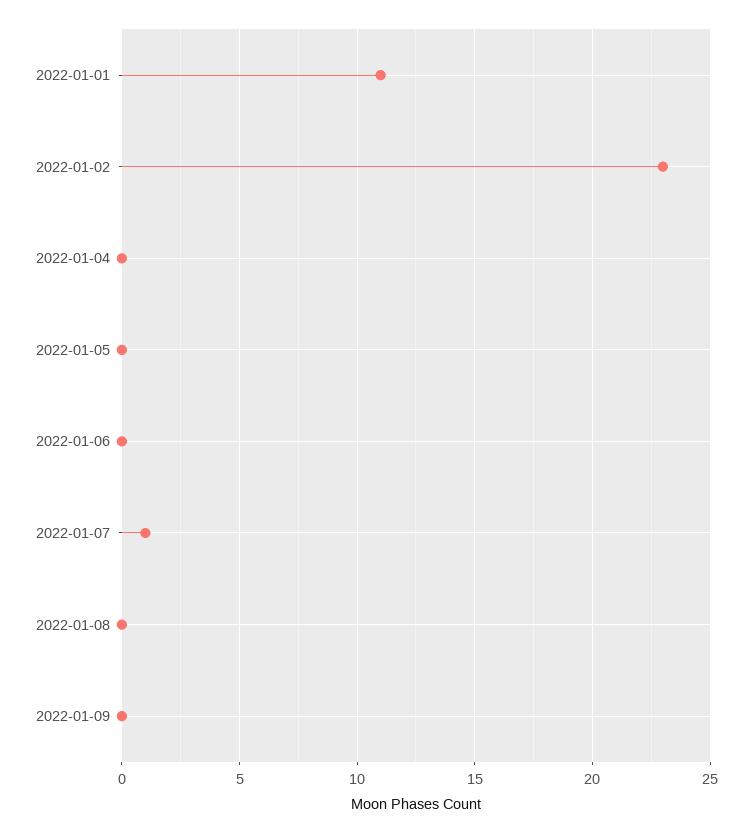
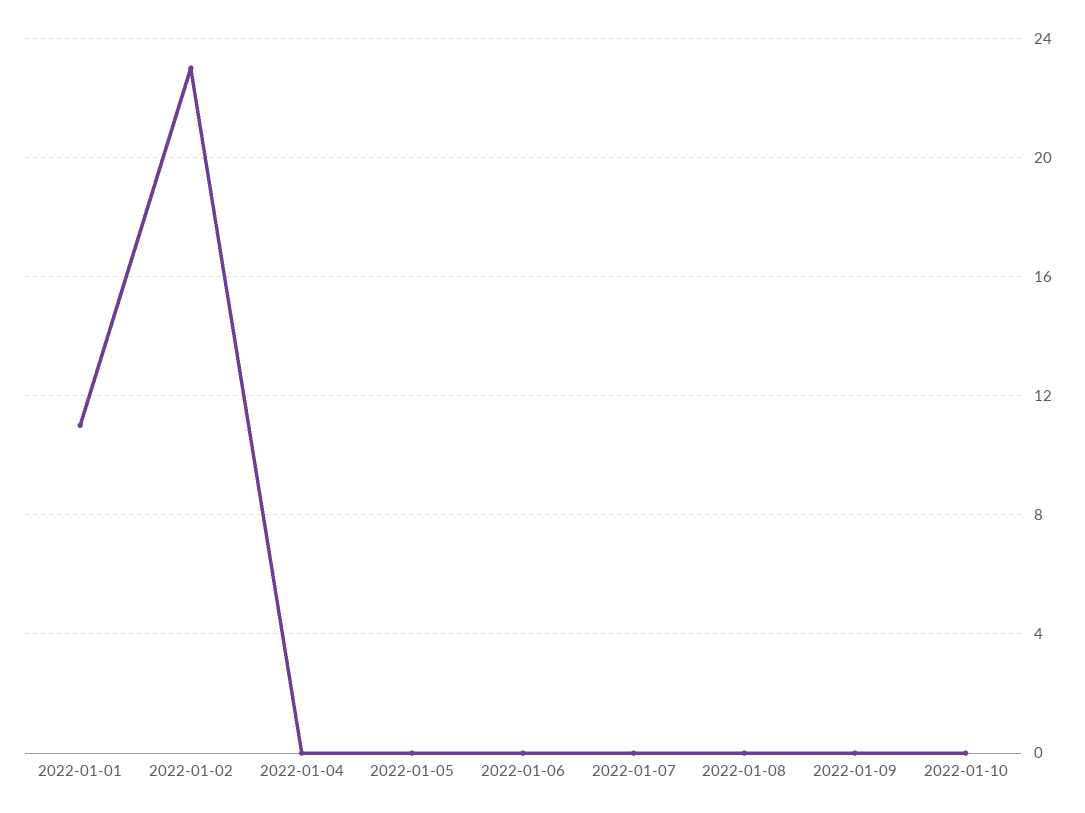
2022-01-07: 1 -> 0
2022-01-10: none -> 0

